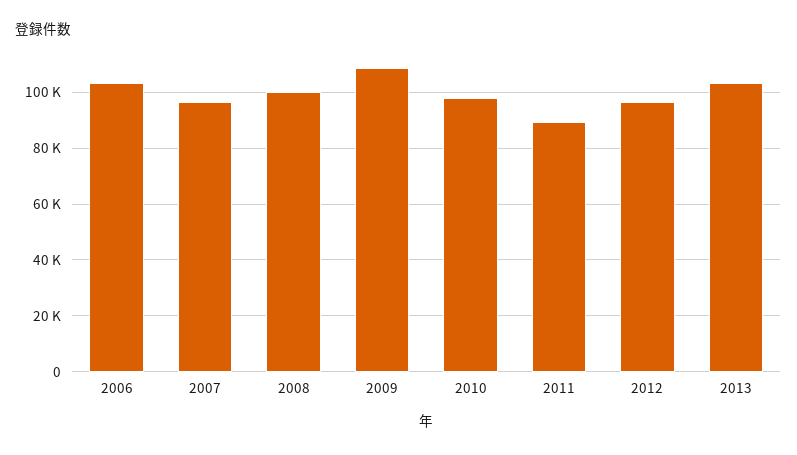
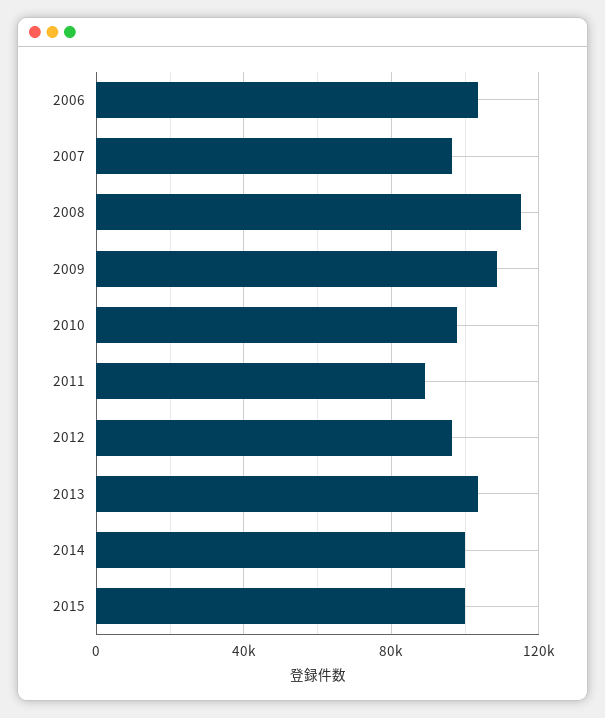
2008: 100000 -> 115000
2014: none -> 100000
2015: none -> 100000

